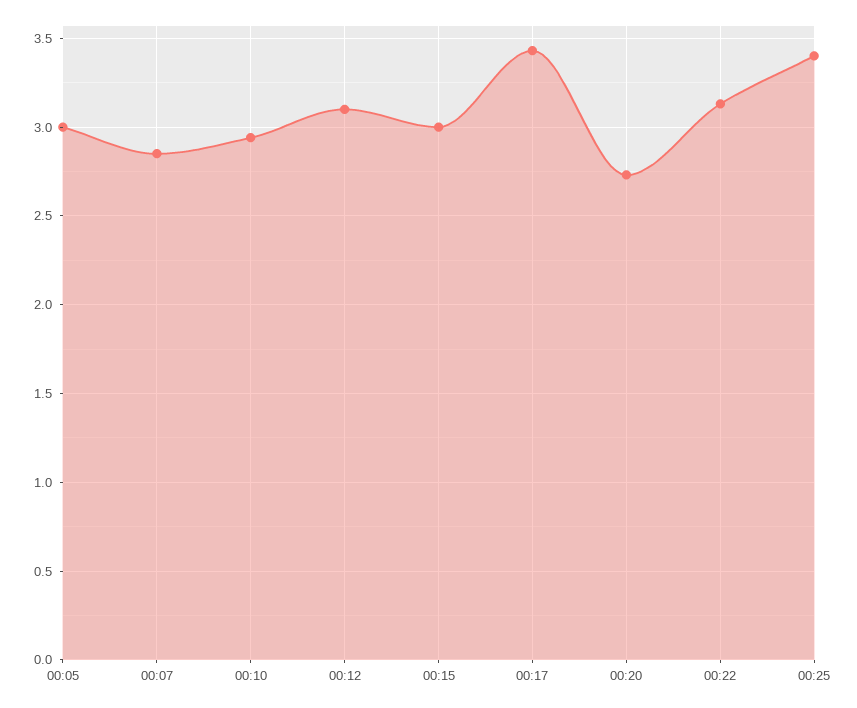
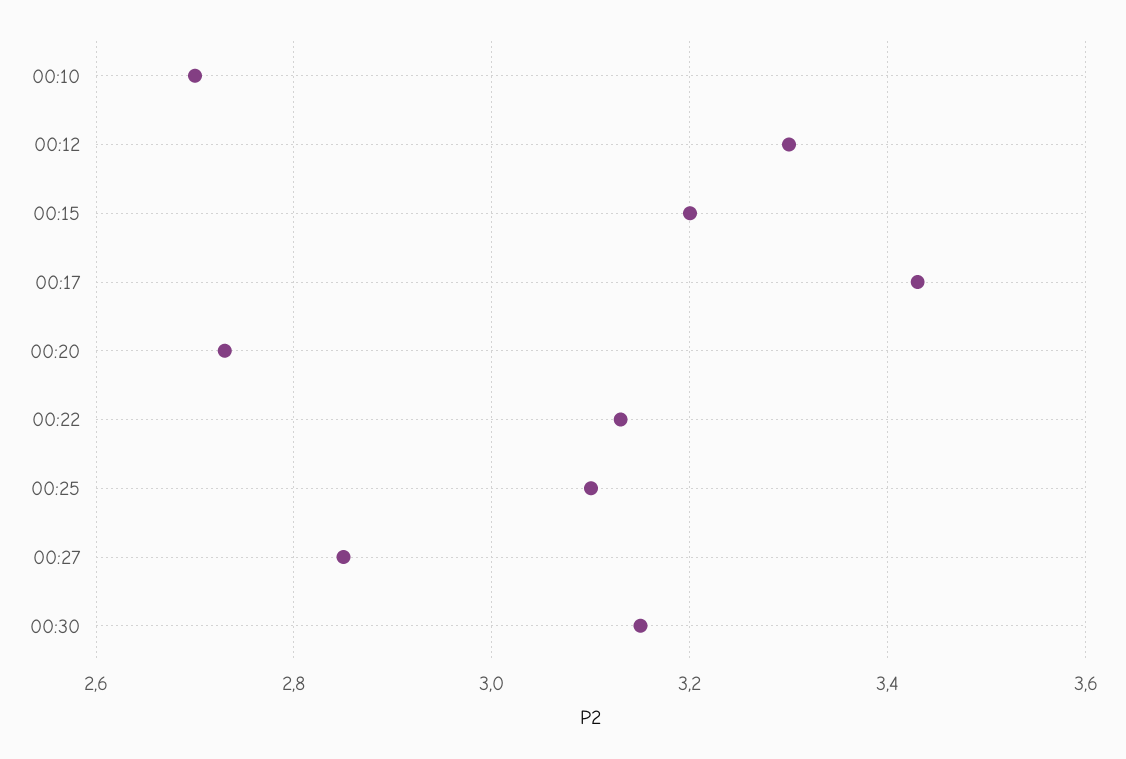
00:05: 3 -> none
00:07: 2.85 -> none
00:10: 2.95 -> 2.7
00:12: 3.1 -> 3.3
00:15: 3 -> 3.2
00:25: 3.4 -> 3.1
00:27: none -> 2.85
00:30: none -> 3.15

